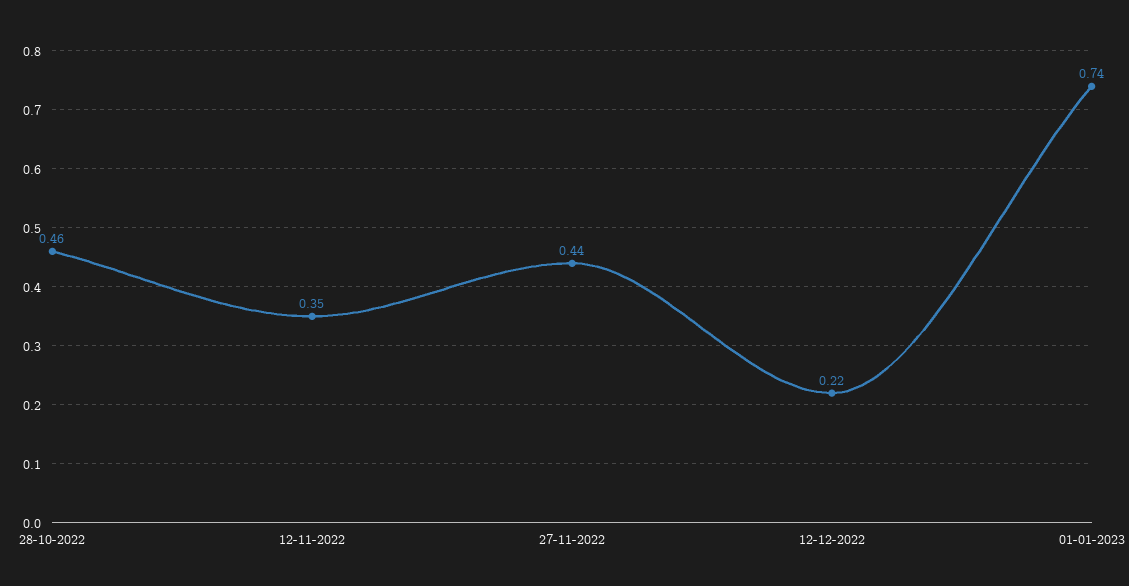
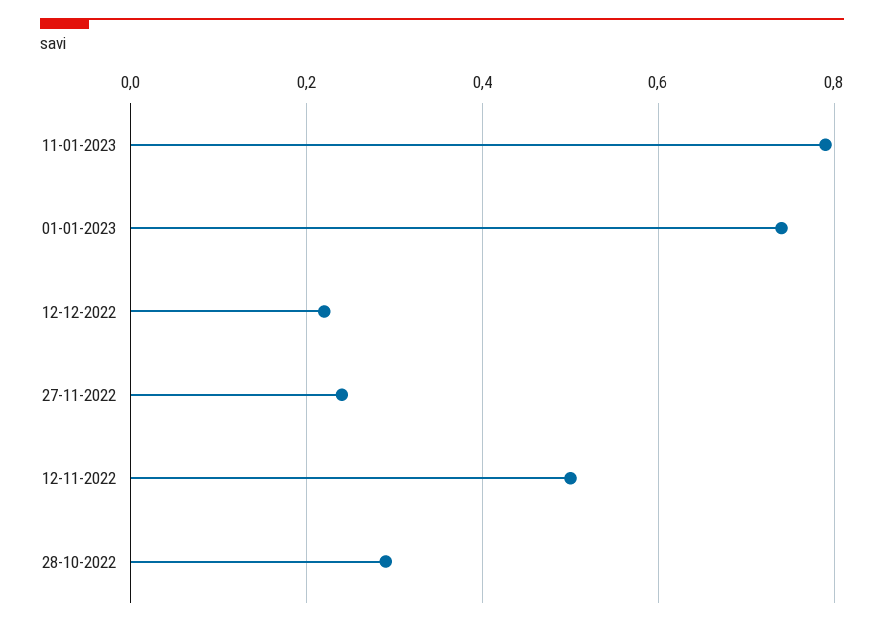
28-10-2022: 0.46 -> 0.3
12-11-2022: 0.35 -> 0.5
27-11-2022: 0.44 -> 0.25
11-01-2023: none -> 0.8

